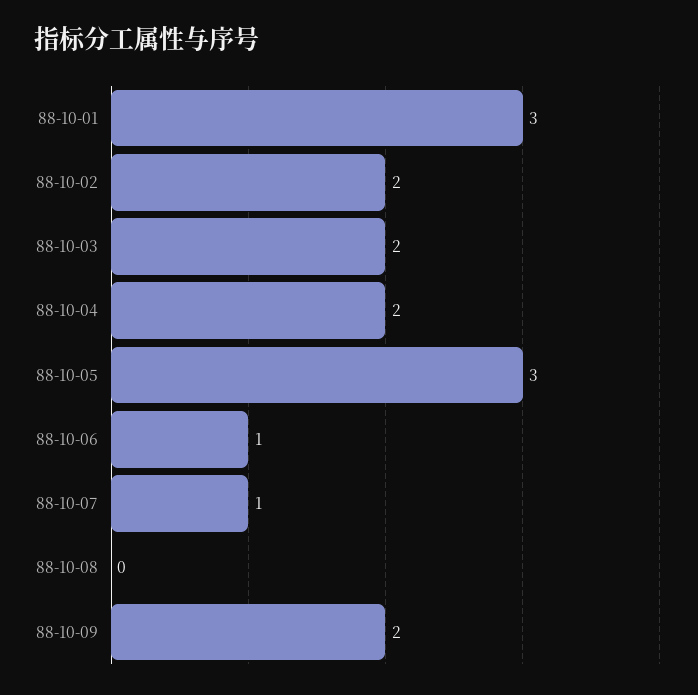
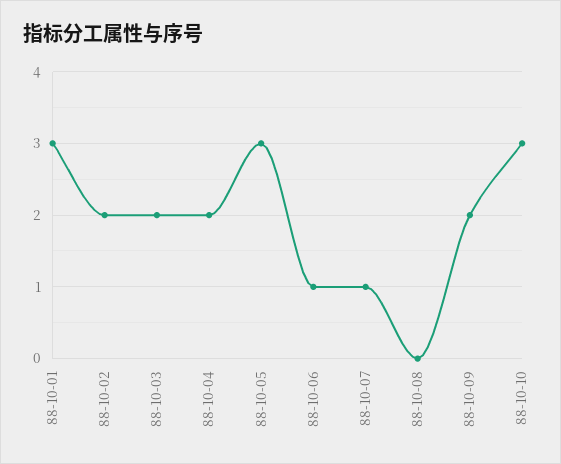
88-10-10: none -> 3

